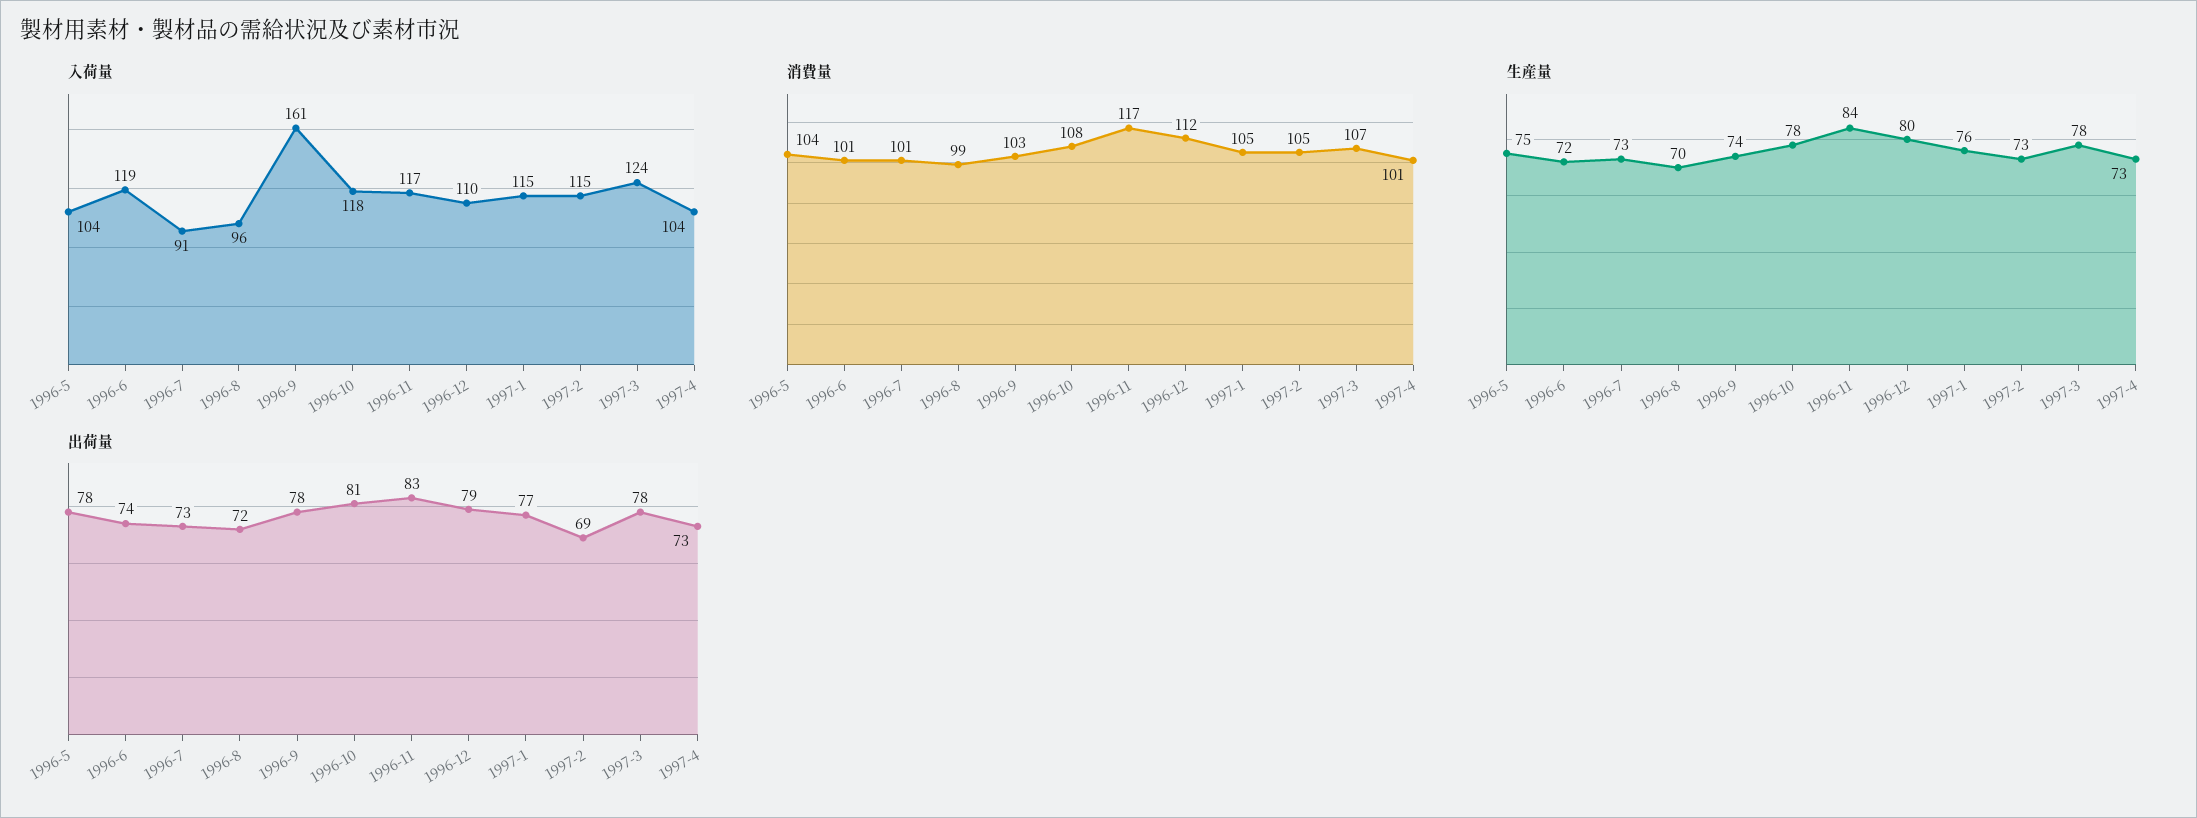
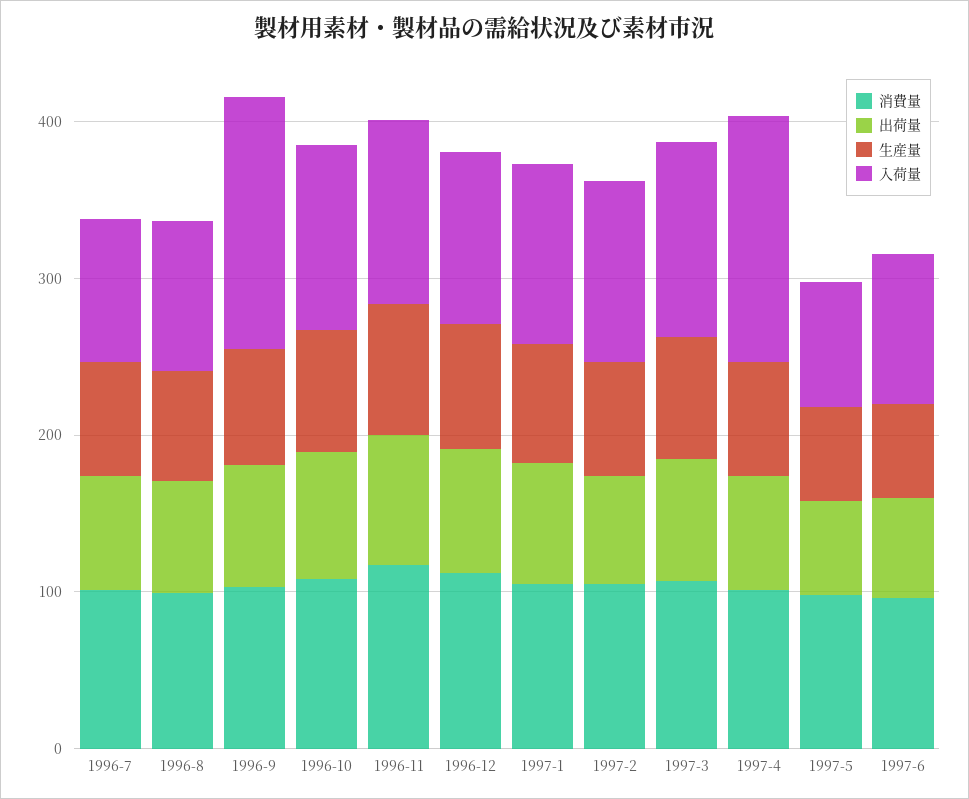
入荷量, 1996-5: 104 -> none
入荷量, 1996-6: 119 -> none
入荷量, 1997-4: 104 -> 160
消費量, 1996-5: 104 -> none
消費量, 1996-6: 101 -> none
生産量, 1996-5: 75 -> none
生産量, 1996-6: 72 -> none
出荷量, 1996-5: 78 -> none
出荷量, 1996-6: 74 -> none
消費量, 1997-5: none -> 100
出荷量, 1997-5: none -> 60
生産量, 1997-5: none -> 60
入荷量, 1997-5: none -> 80
消費量, 1997-6: none -> 100
出荷量, 1997-6: none -> 60
生産量, 1997-6: none -> 60
入荷量, 1997-6: none -> 100

